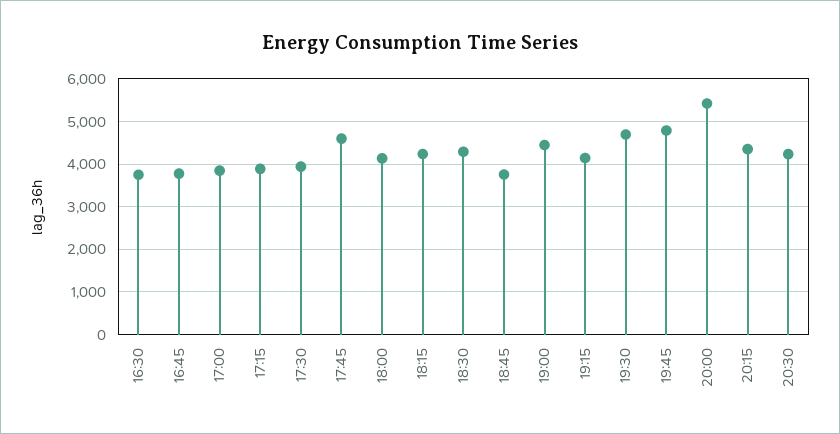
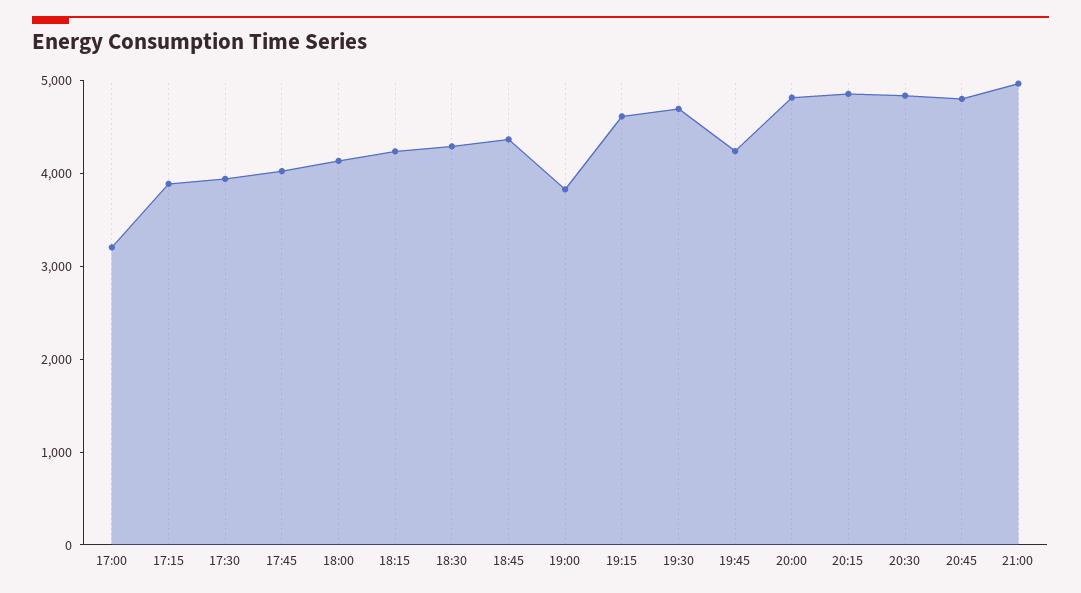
16:30: 3800 -> none
16:45: 3800 -> none
17:00: 3800 -> 3200
17:45: 4600 -> 4000
18:45: 3800 -> 4400
19:00: 4400 -> 3800
19:15: 4200 -> 4600
19:45: 4800 -> 4200
20:00: 5400 -> 4800
20:15: 4400 -> 4800
20:30: 4200 -> 4800
20:45: none -> 4800
21:00: none -> 5000

